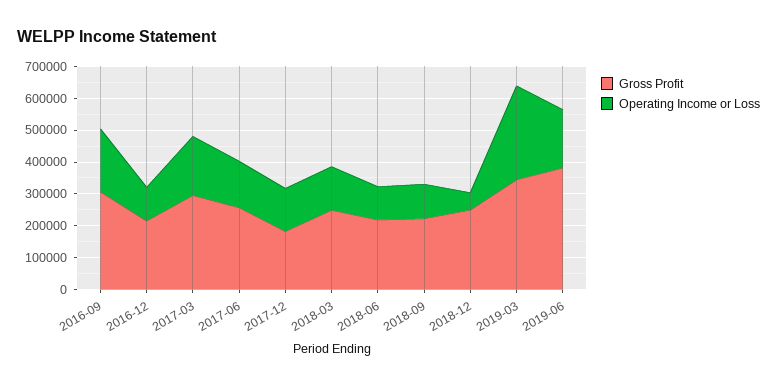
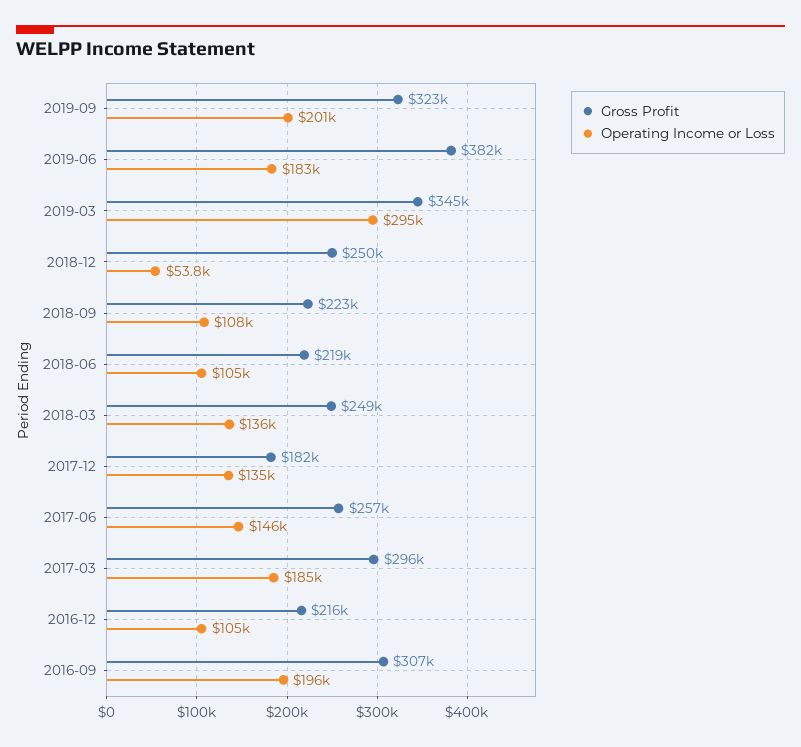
Gross Profit, 2019-09: none -> 323000
Operating Income or Loss, 2019-09: none -> 201000

